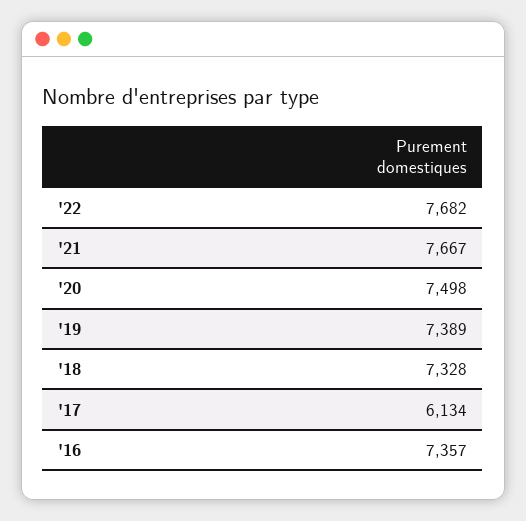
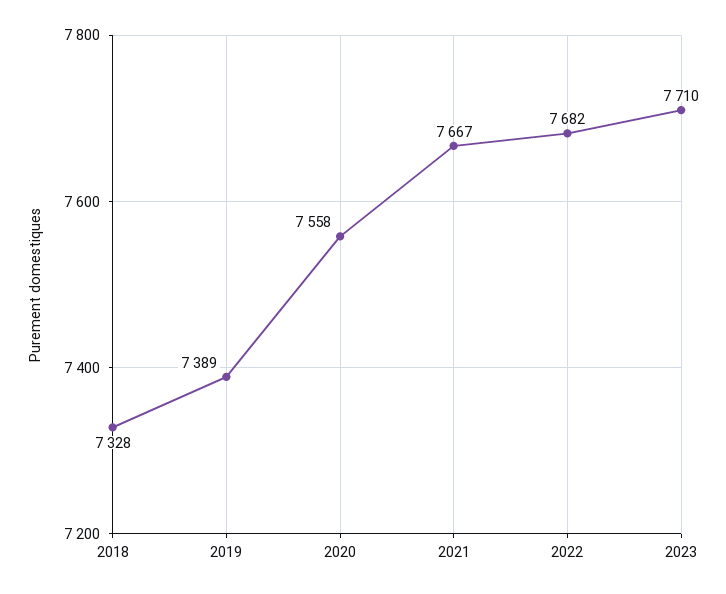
'20: 7498 -> 7558
'17: 6134 -> none
'16: 7357 -> none
2023: none -> 7710

